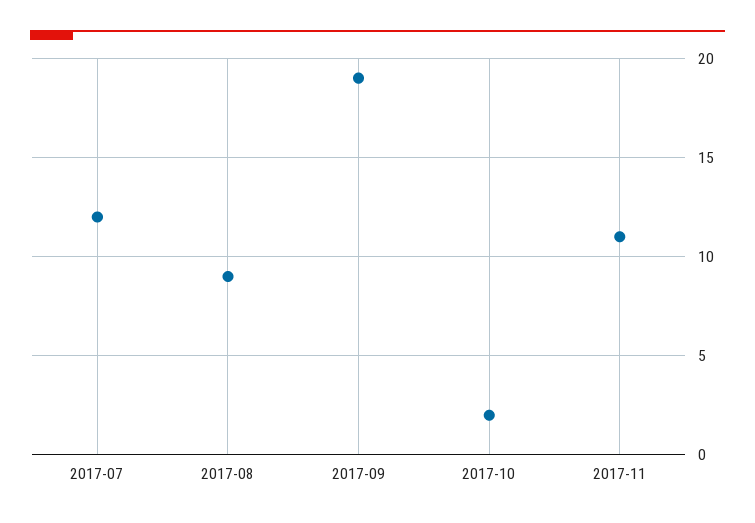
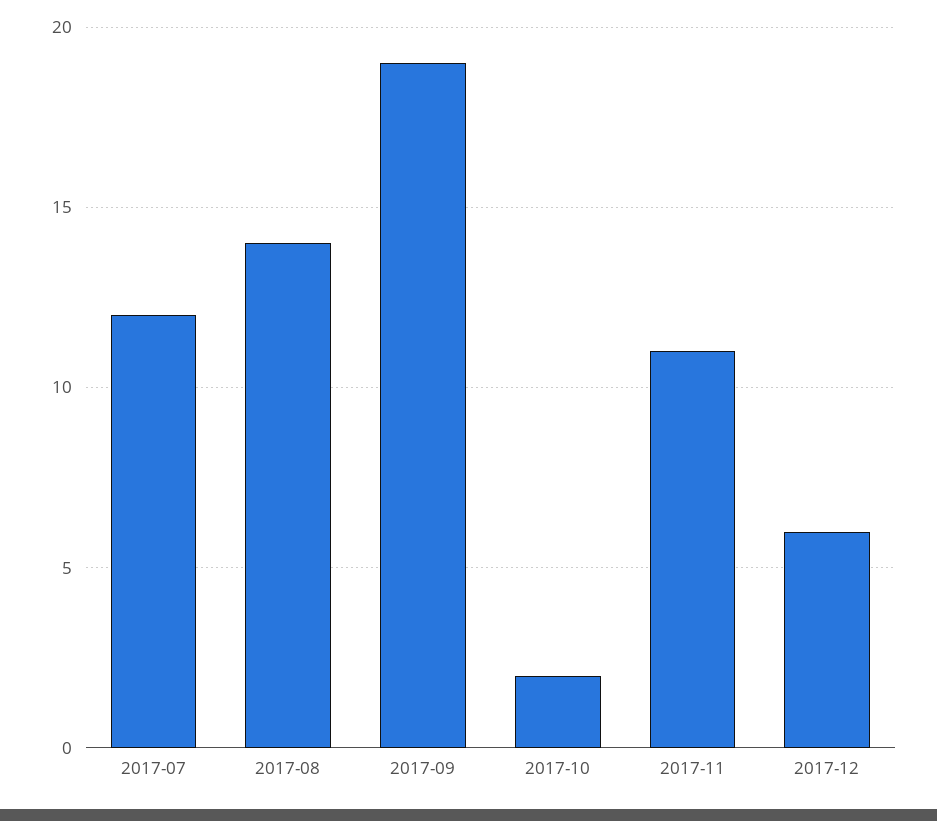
2017-08: 9 -> 14
2017-12: none -> 6

